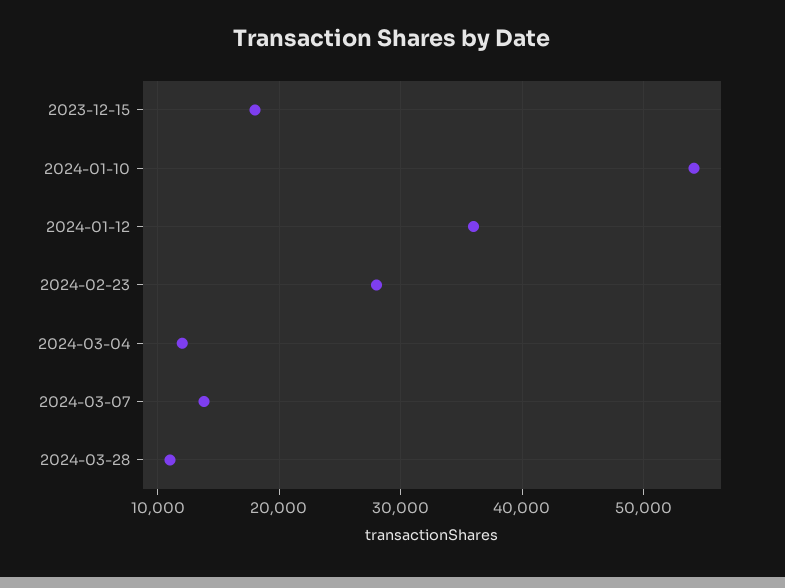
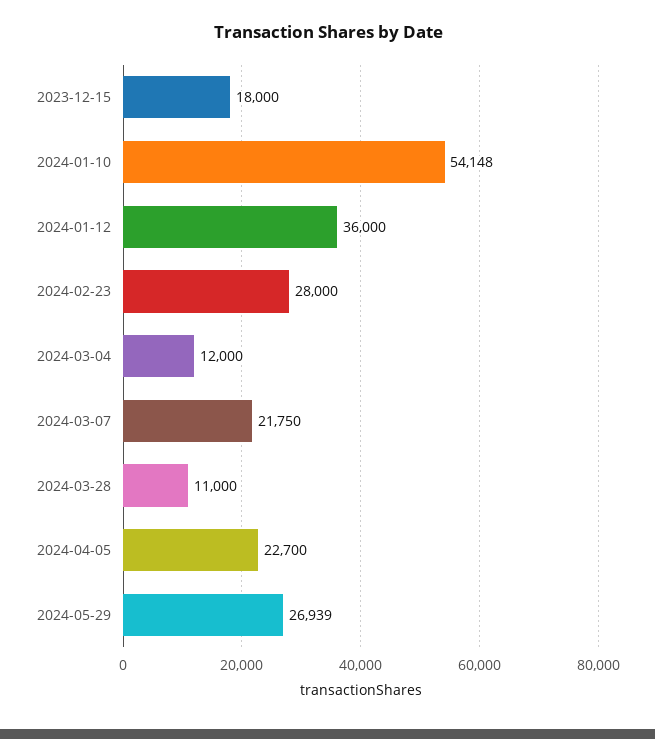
2024-03-07: 14000 -> 21750
2024-04-05: none -> 22700
2024-05-29: none -> 26939

